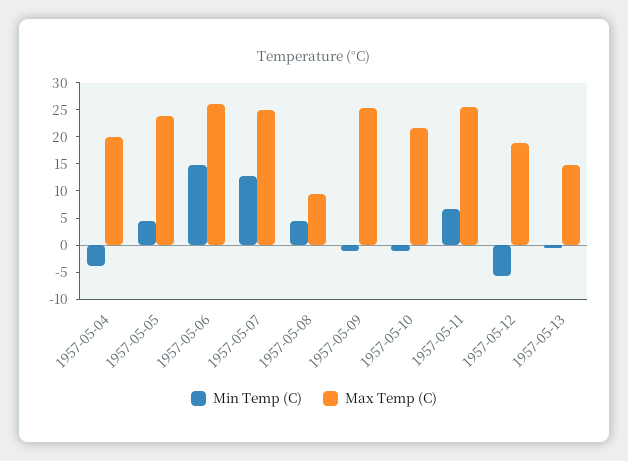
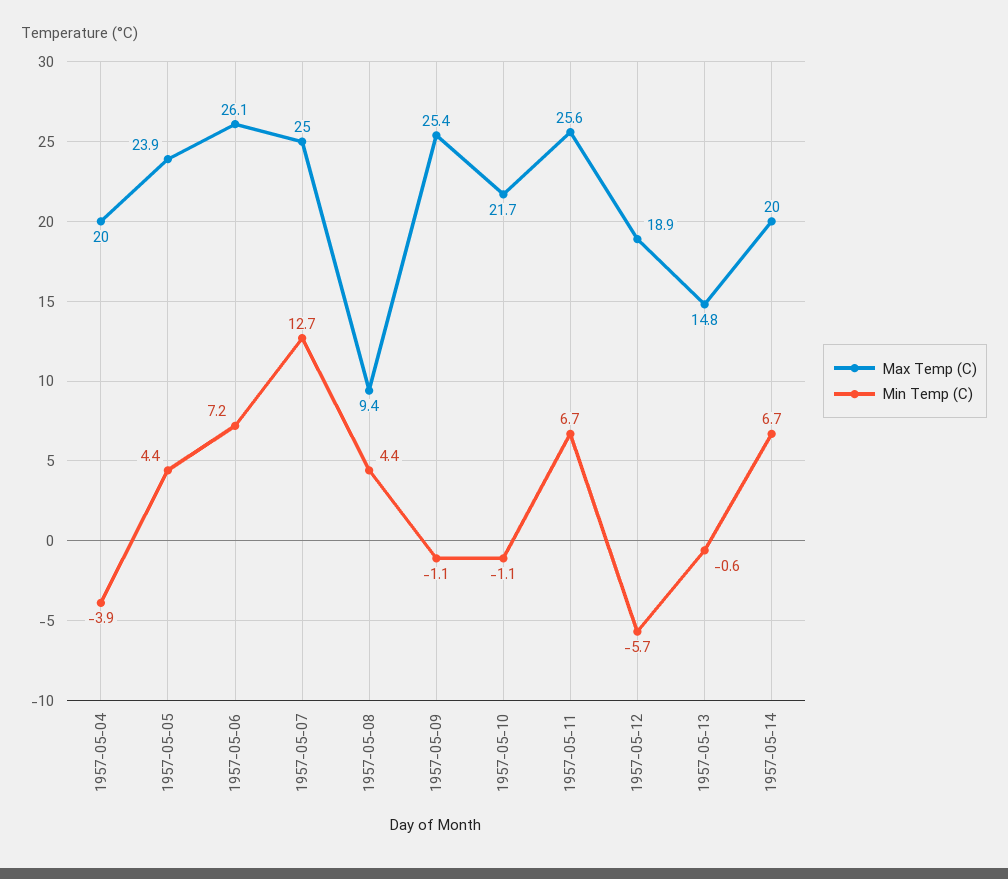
Min Temp (C), 1957-05-06: 15 -> 7.2
Max Temp (C), 1957-05-14: none -> 20
Min Temp (C), 1957-05-14: none -> 6.7

